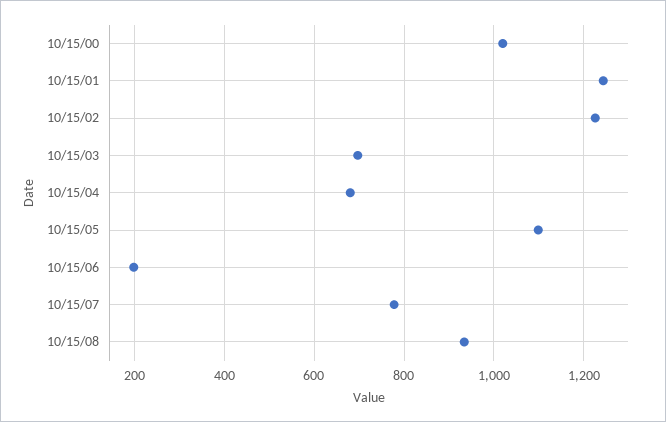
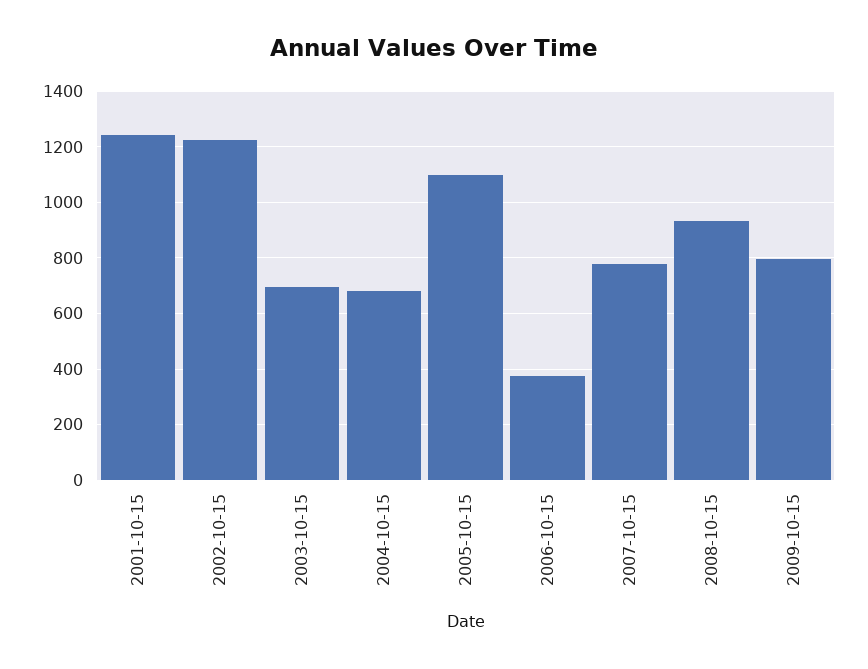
10/15/00: 1020 -> none
10/15/06: 200 -> 375
2009-10-15: none -> 800

